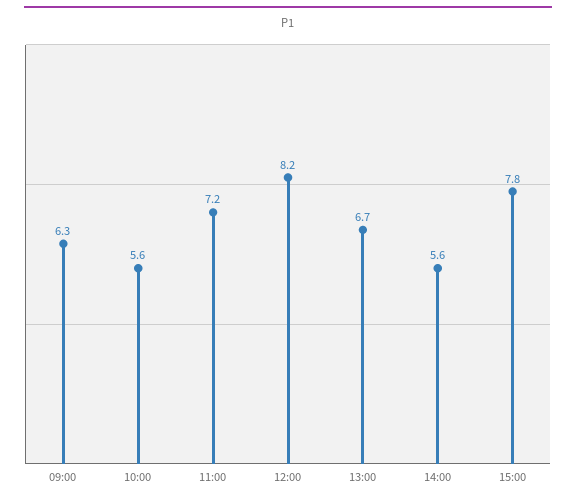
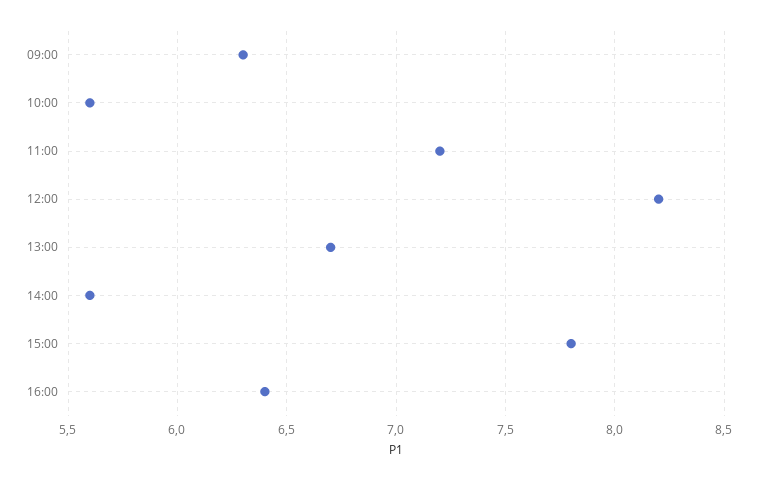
16:00: none -> 6.4

